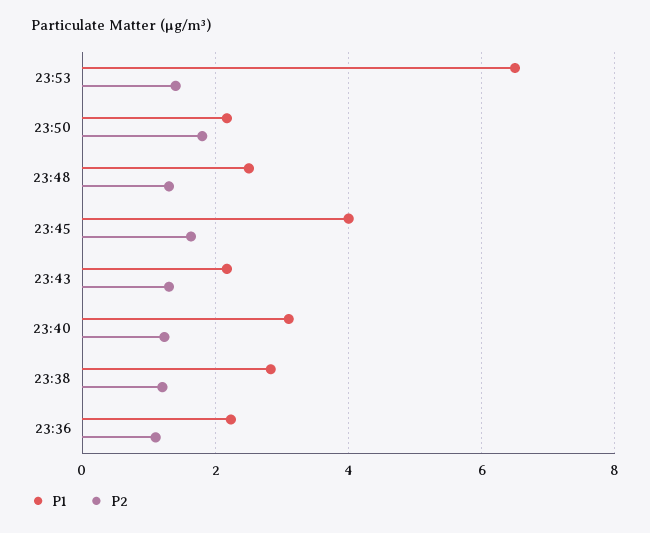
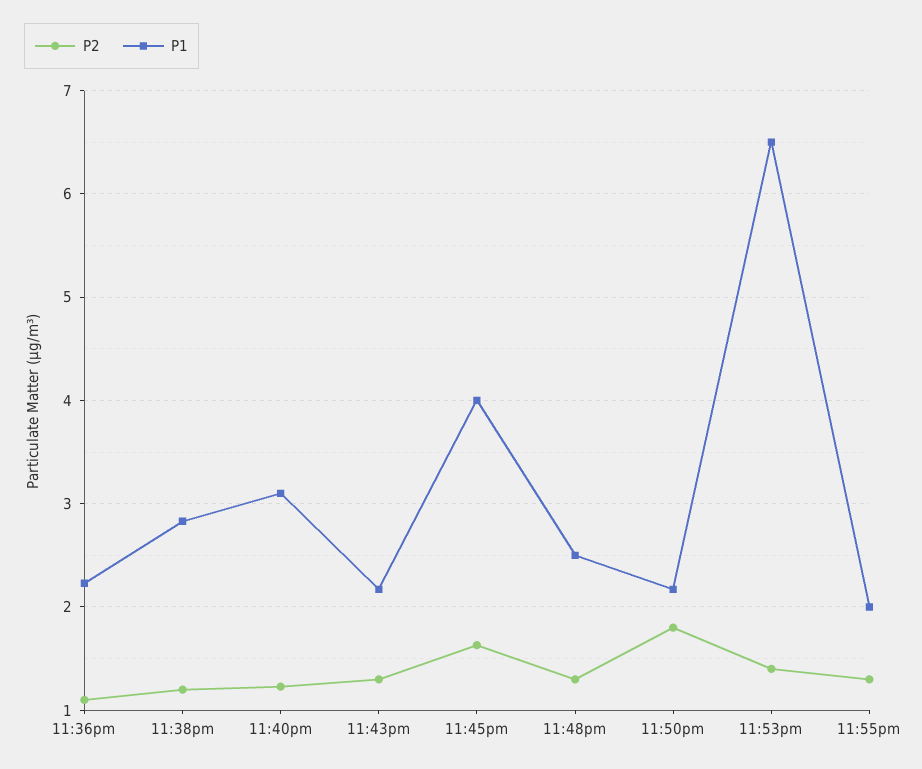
P2, 11:55pm: none -> 1.3
P1, 11:55pm: none -> 2

